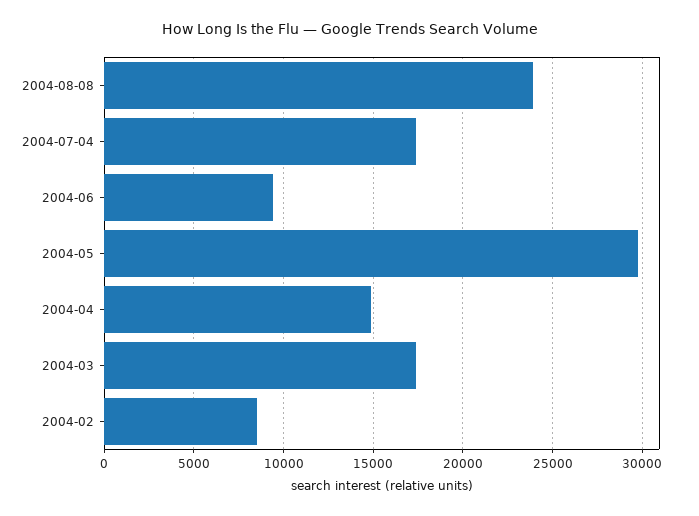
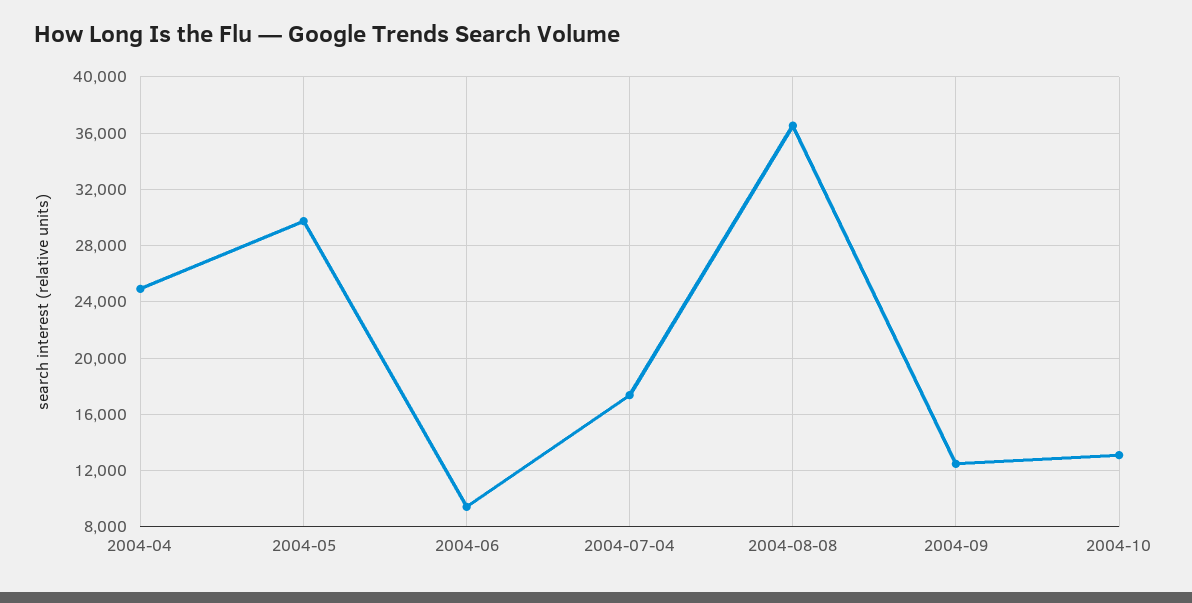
2004-08-08: 24000 -> 36500
2004-04: 15000 -> 25000
2004-03: 17500 -> none
2004-02: 8500 -> none
2004-09: none -> 12500
2004-10: none -> 13000

